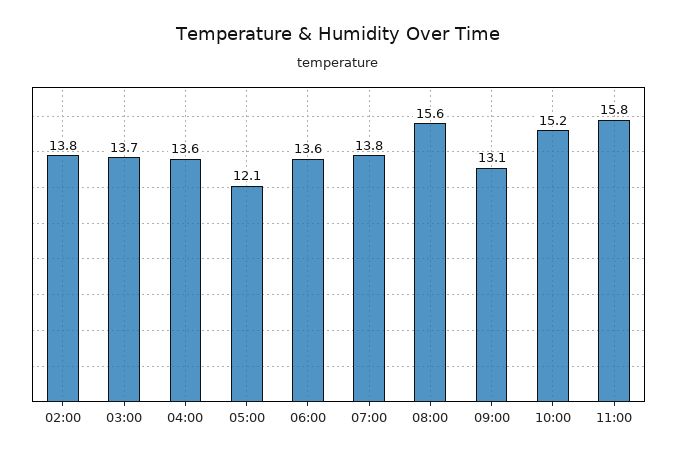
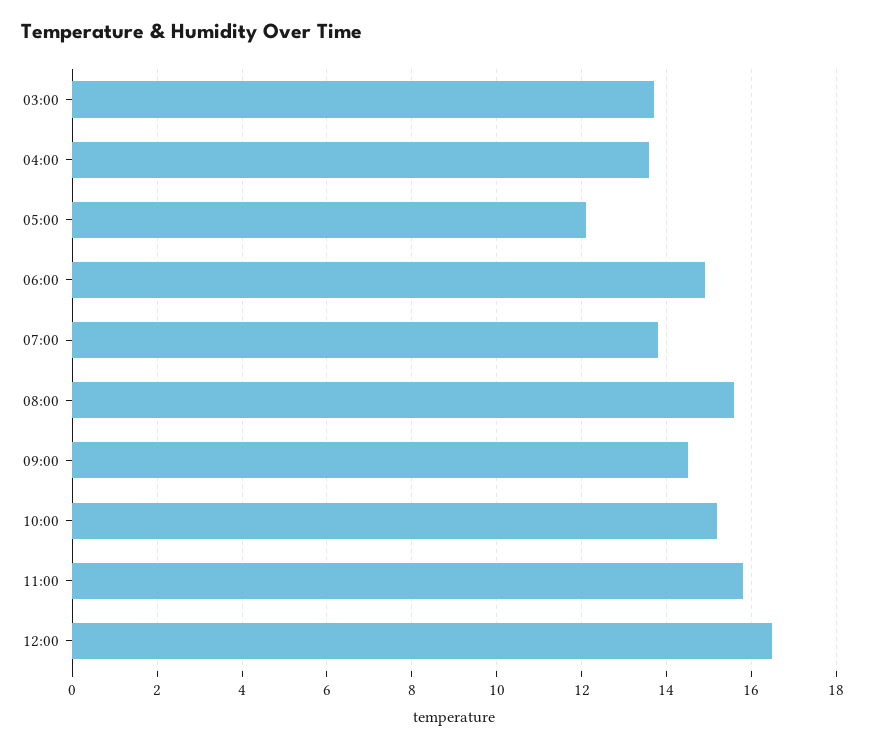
02:00: 13.8 -> none
06:00: 13.6 -> 15
09:00: 13.1 -> 14.5
12:00: none -> 16.5

